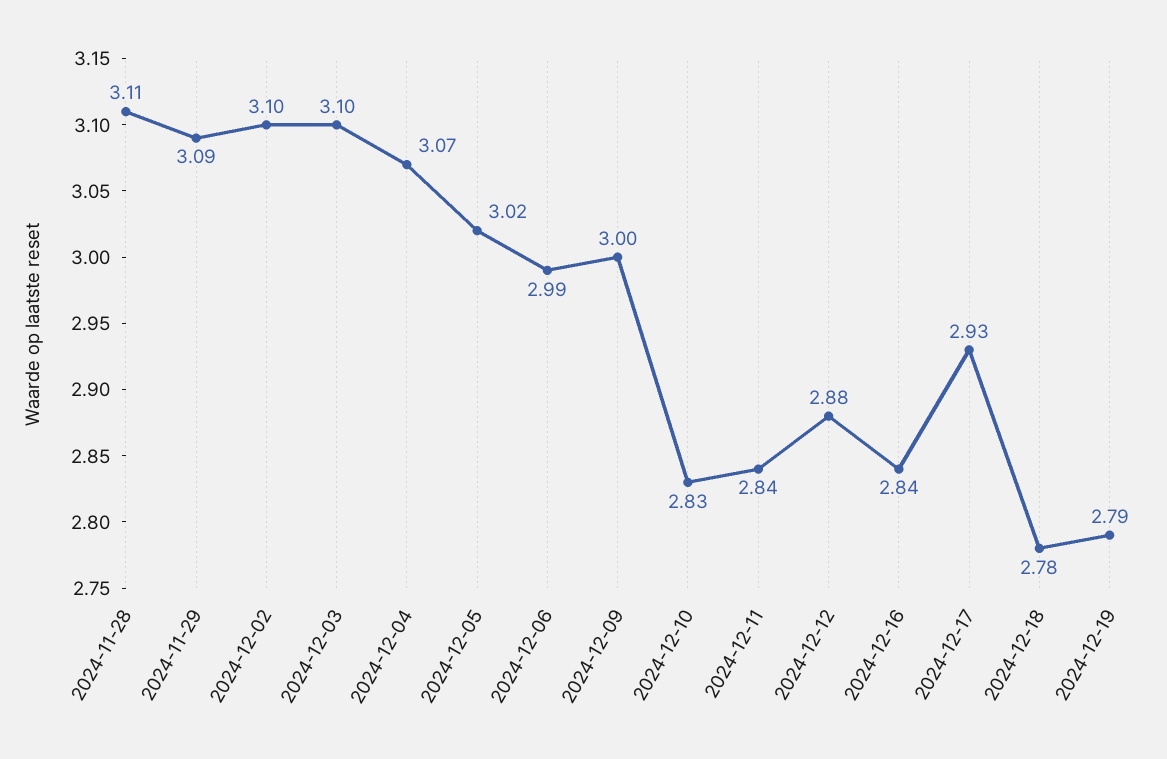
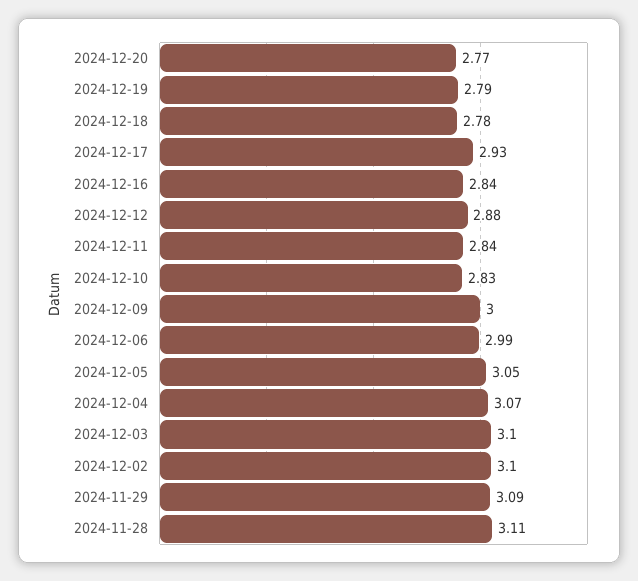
2024-12-05: 3.02 -> 3.05
2024-12-20: none -> 2.77

